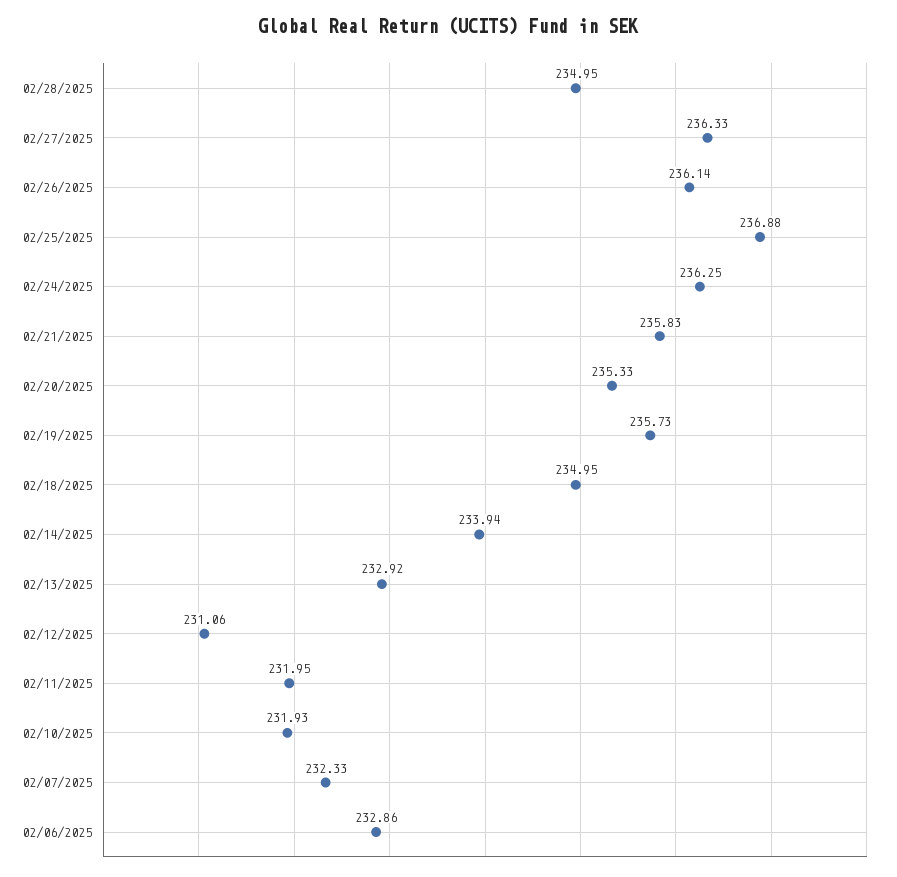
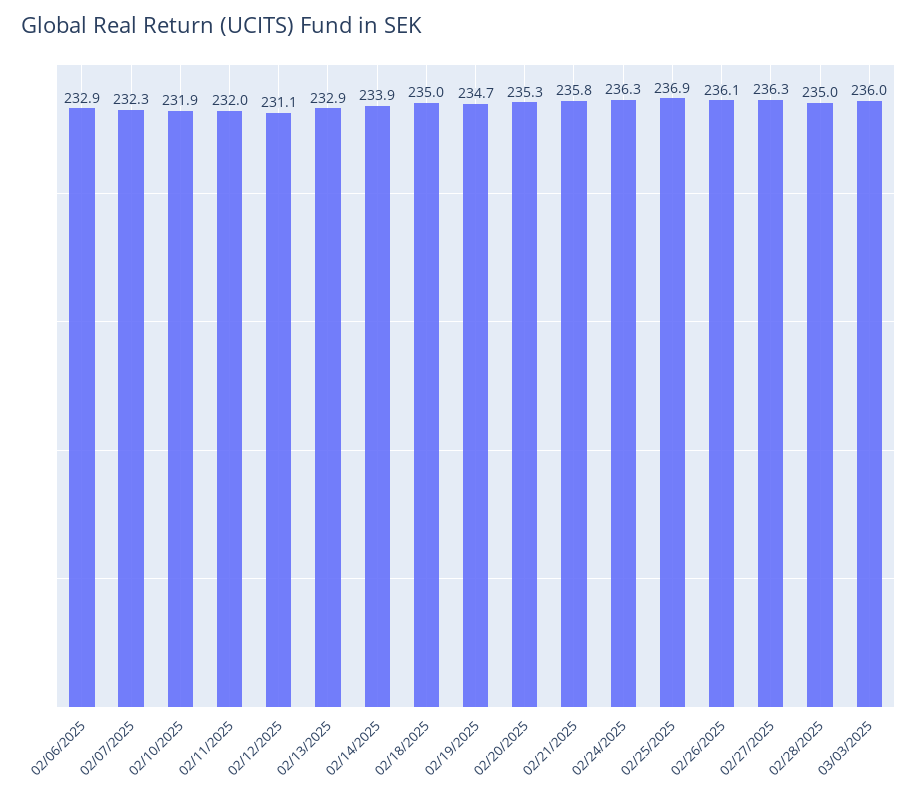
02/19/2025: 235.73 -> 234.7
03/03/2025: none -> 236

